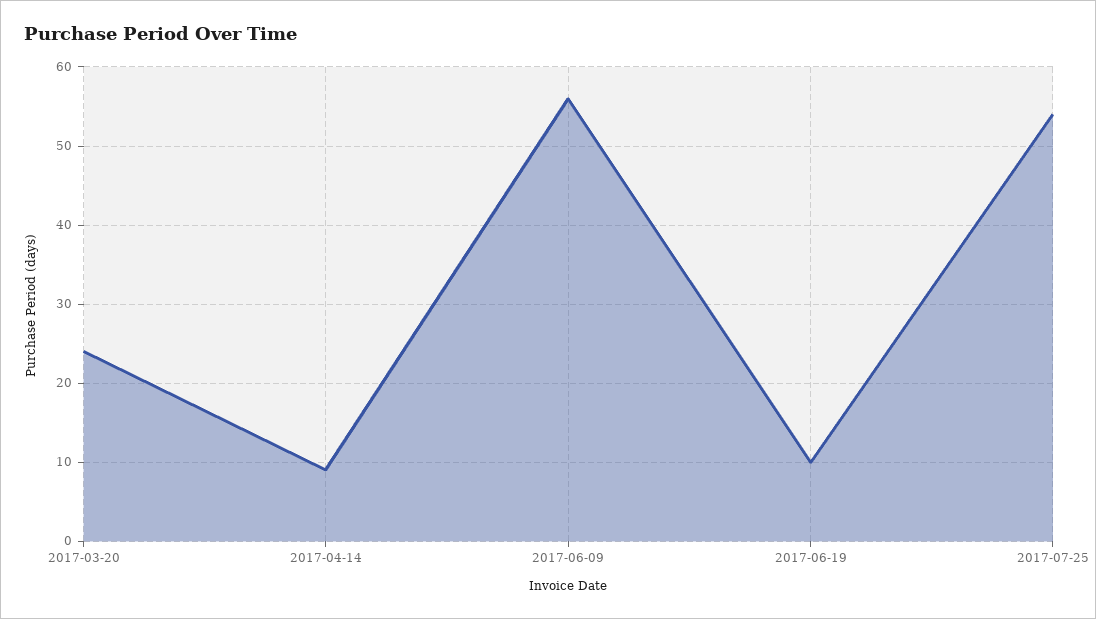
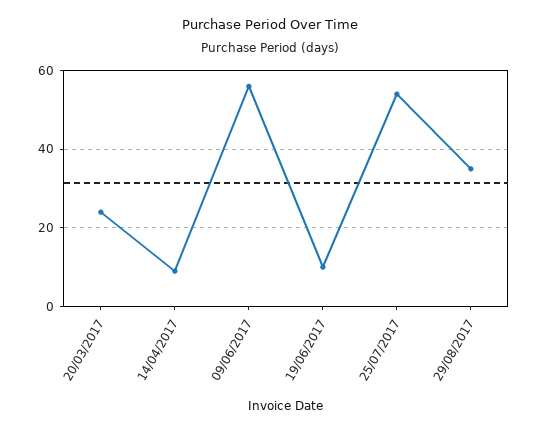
29/08/2017: none -> 35

